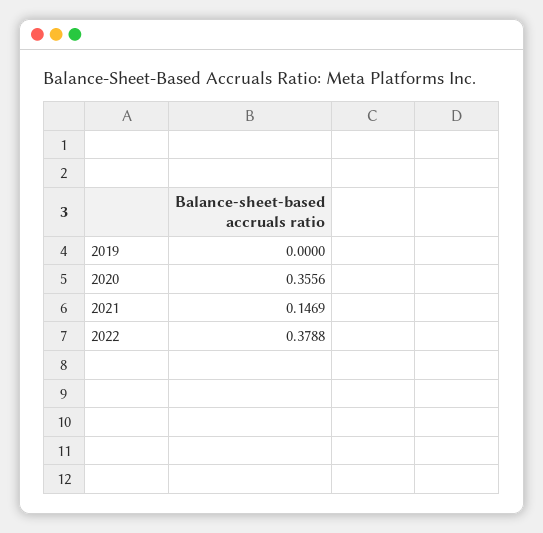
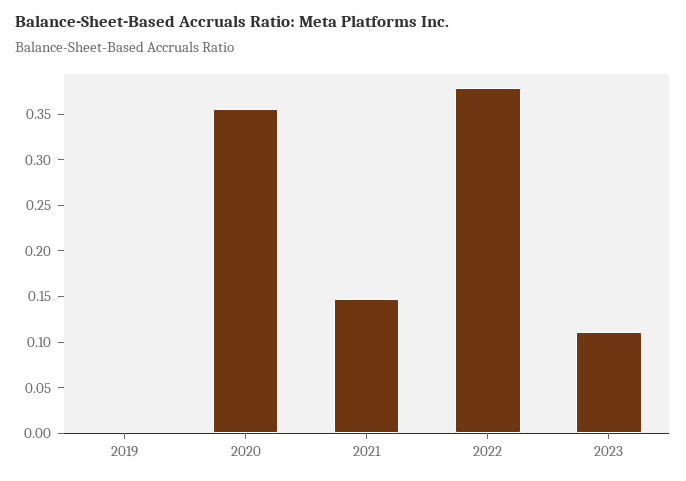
2023: none -> 0.11

